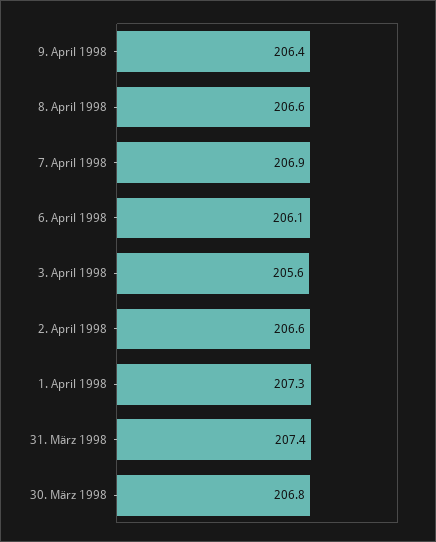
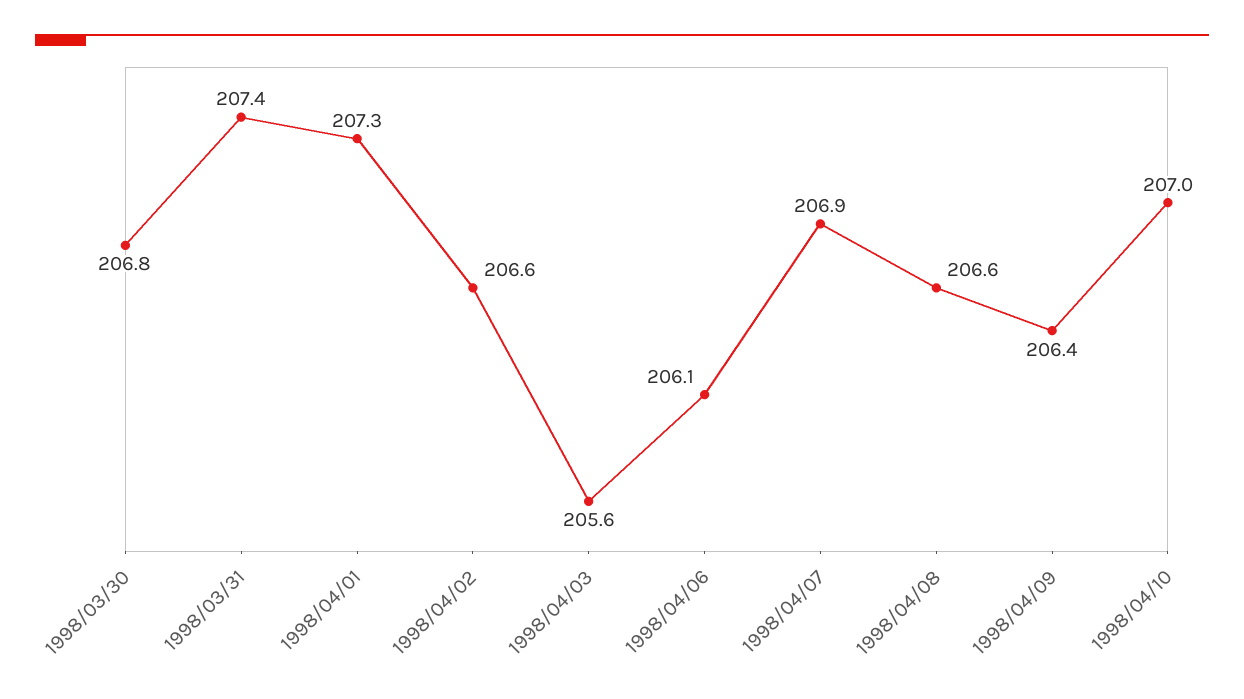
1998/04/10: none -> 207

